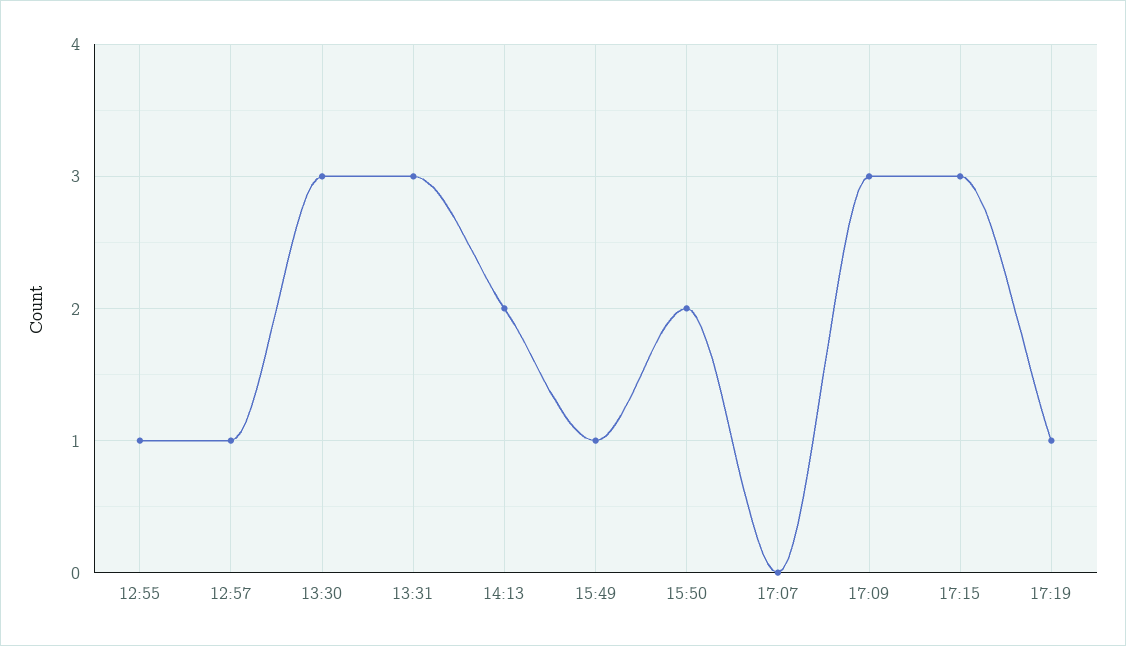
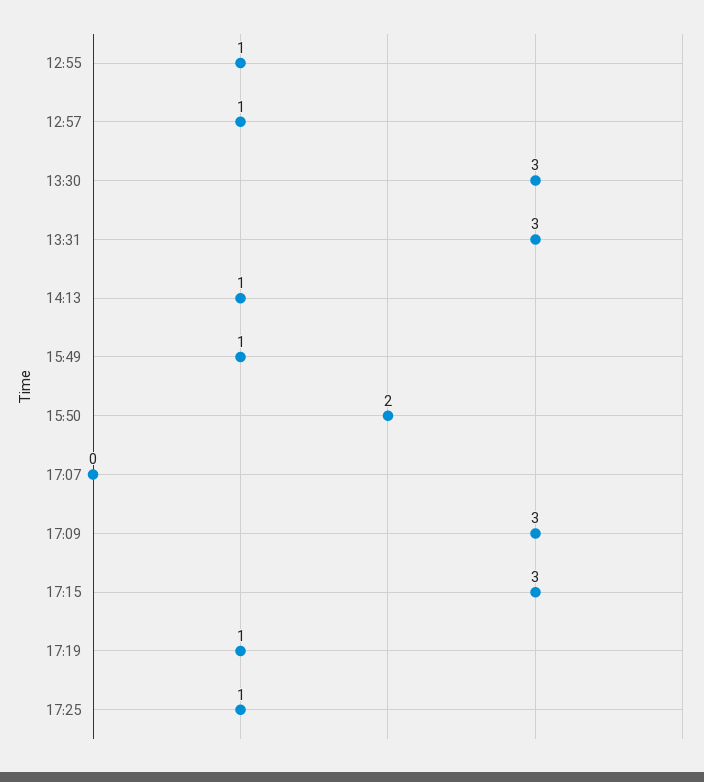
14:13: 2 -> 1
17:25: none -> 1

